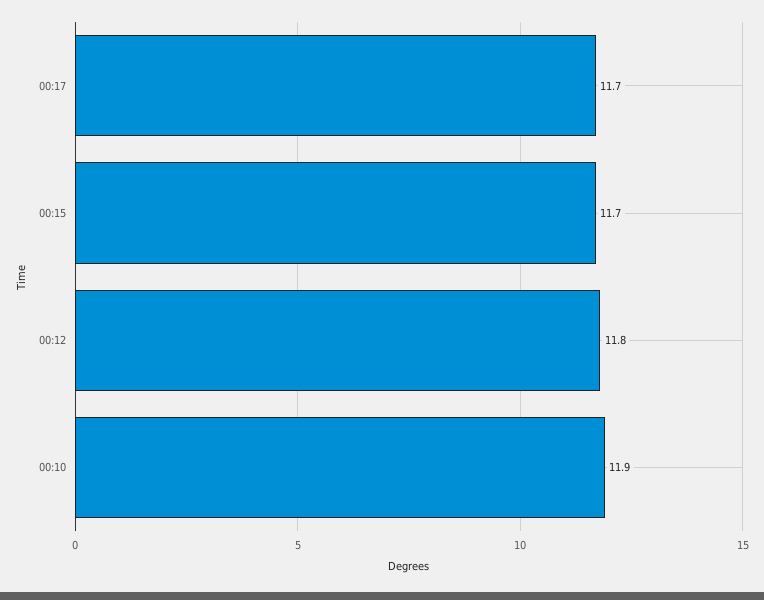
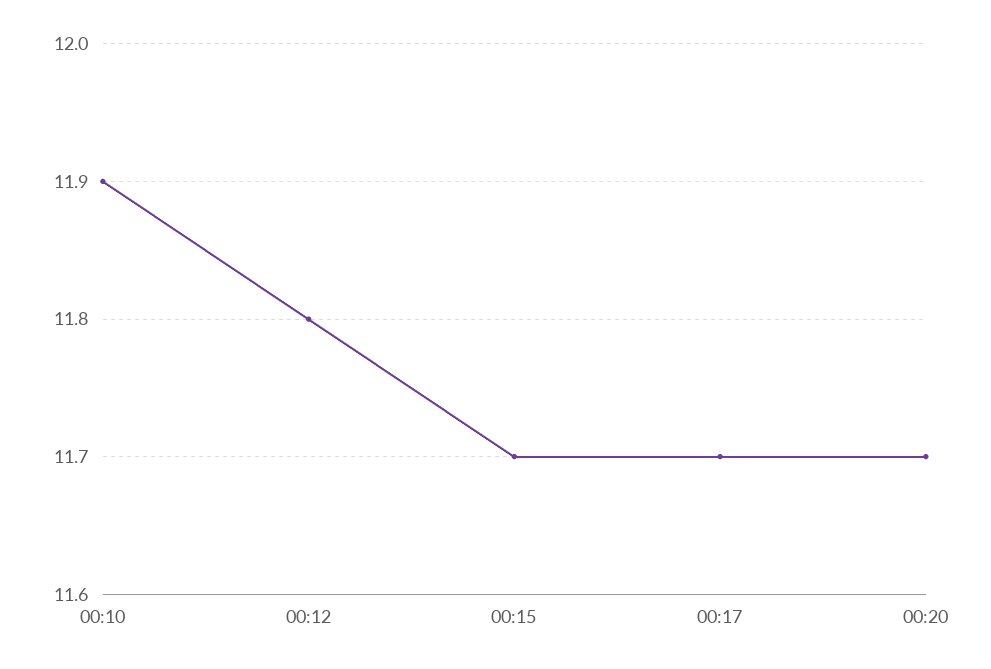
00:20: none -> 11.7

